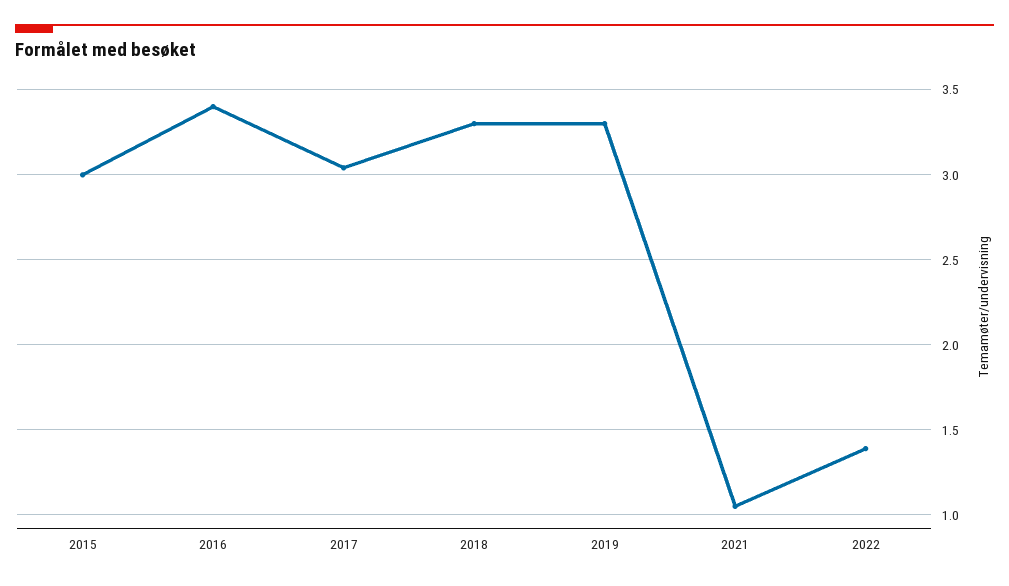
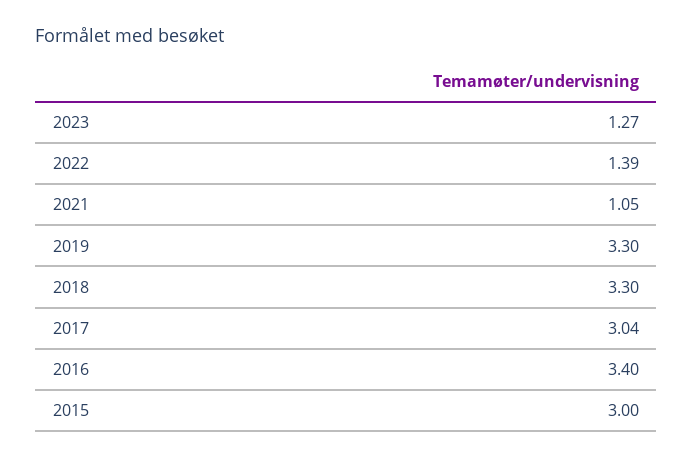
2023: none -> 1.27

